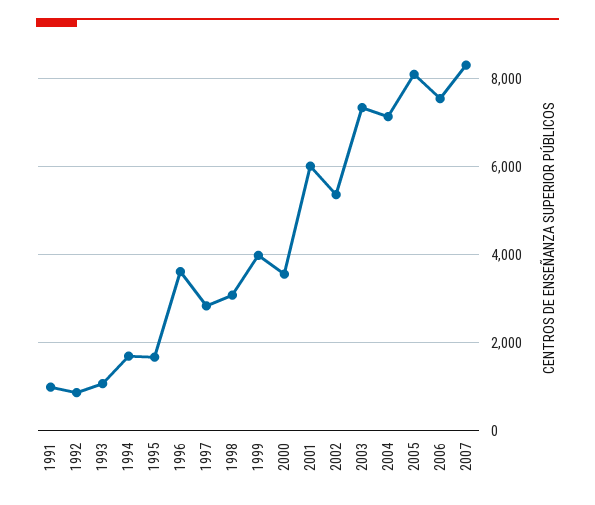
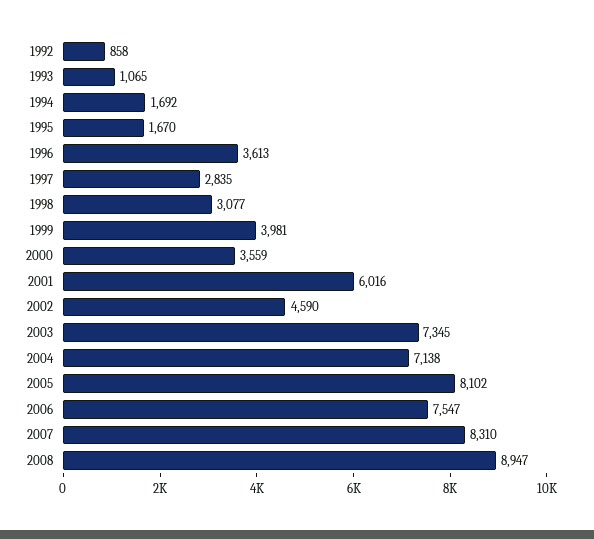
1991: 1000 -> none
2002: 5400 -> 4590
2008: none -> 8947

